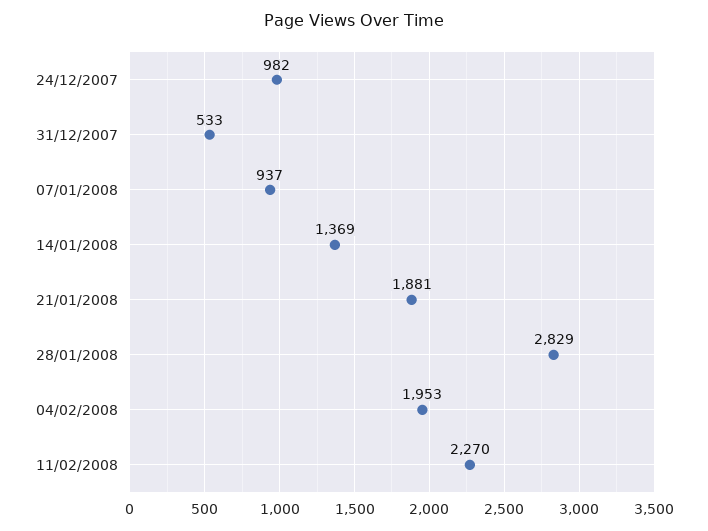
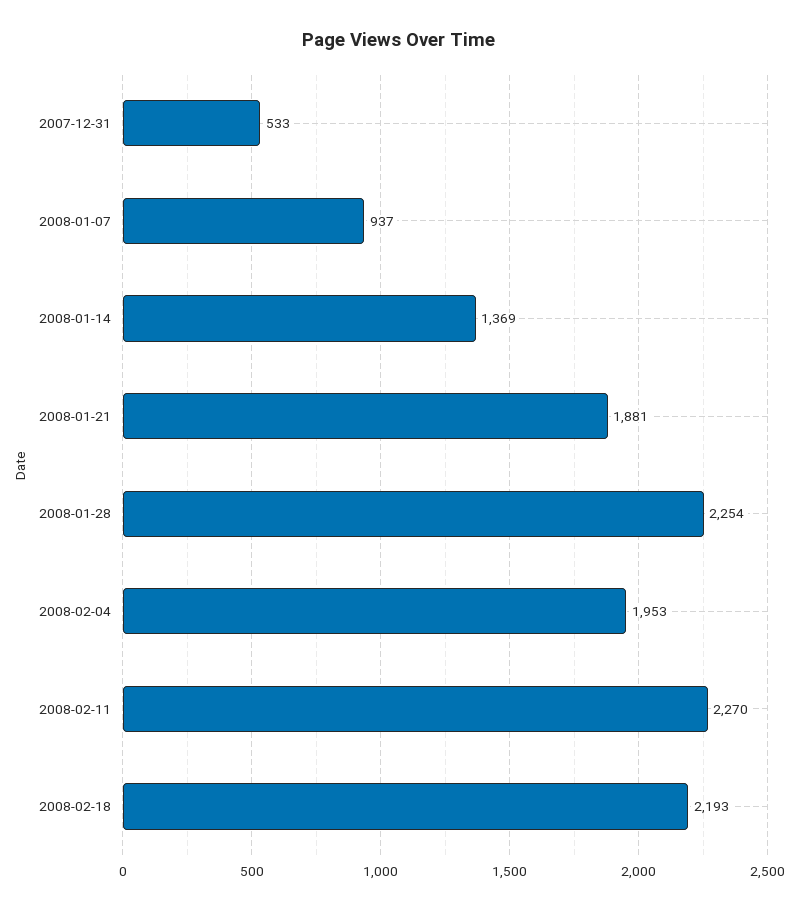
24/12/2007: 982 -> none
28/01/2008: 2829 -> 2254
2008-02-18: none -> 2193

